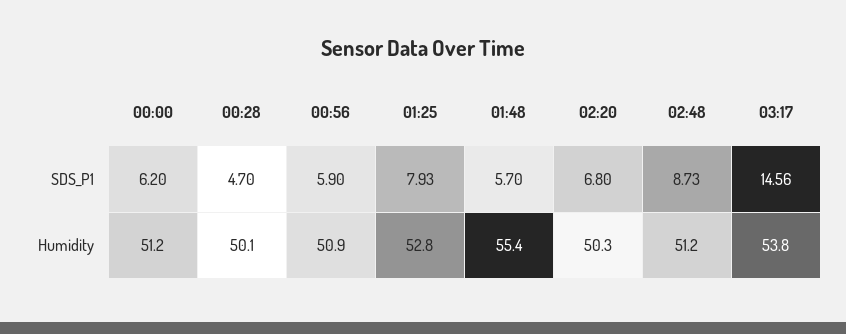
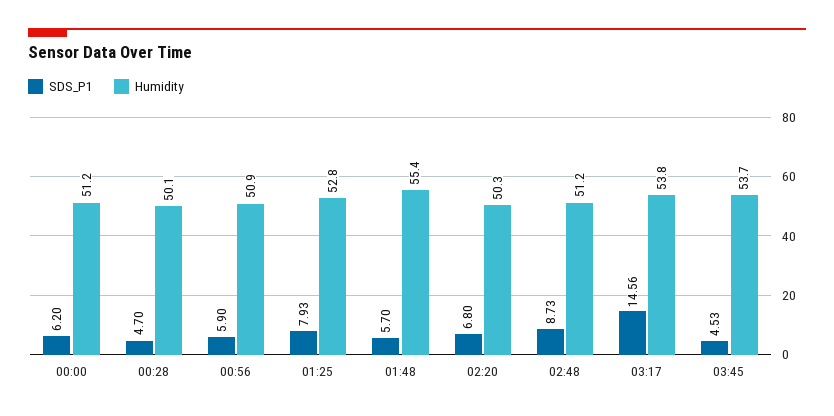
SDS_P1, 03:45: none -> 4.53
Humidity, 03:45: none -> 53.7

